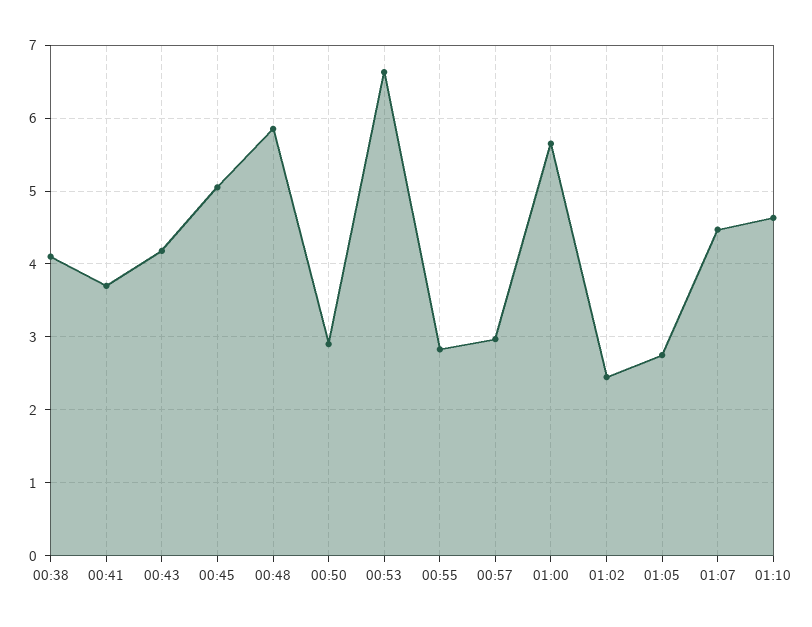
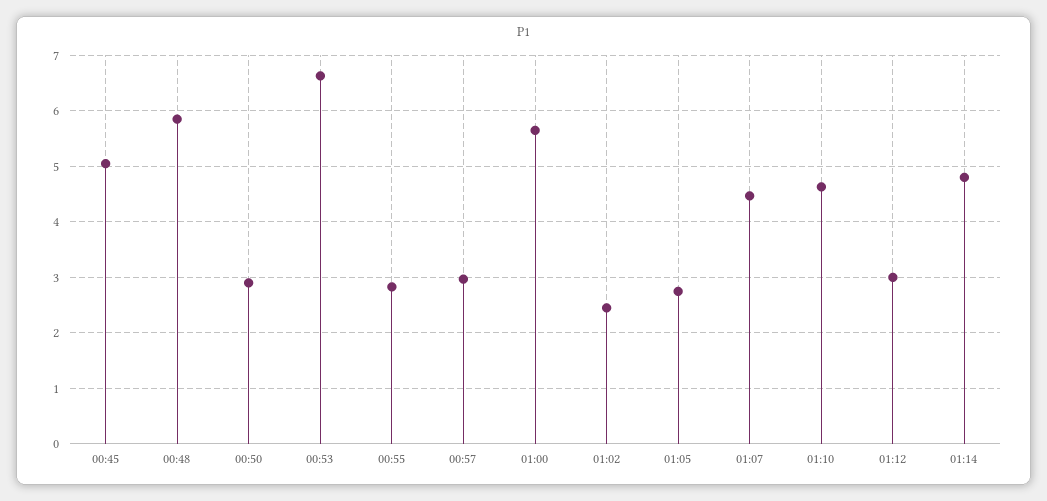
00:38: 4.1 -> none
00:41: 3.7 -> none
00:43: 4.2 -> none
01:12: none -> 3
01:14: none -> 4.8

